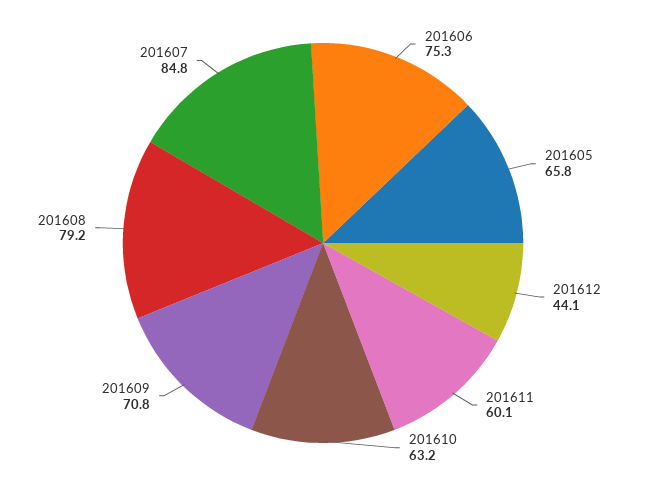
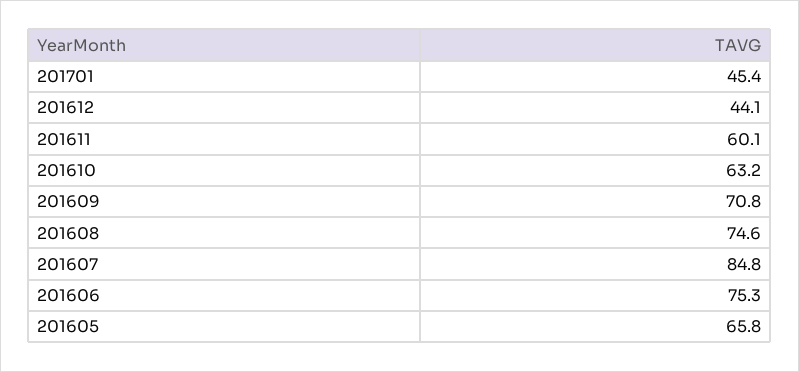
201608: 79.2 -> 74.6
201701: none -> 45.4

